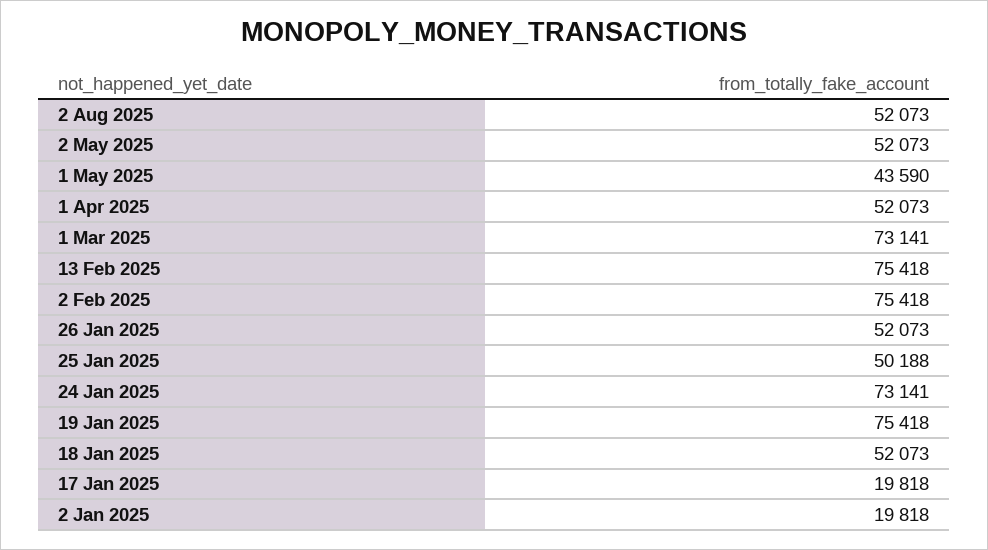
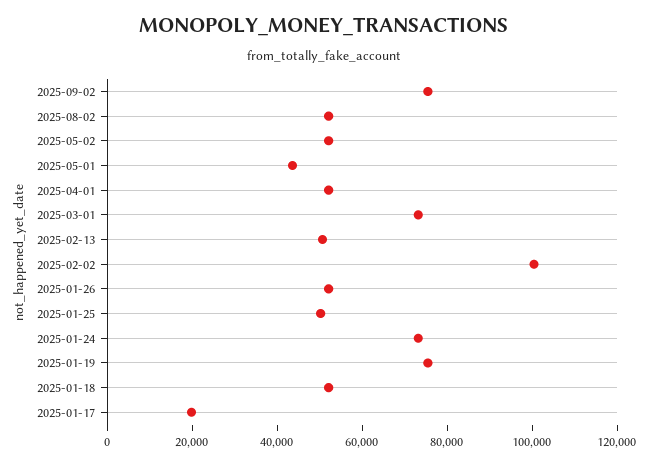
13 Feb 2025: 75418 -> 50000
2 Feb 2025: 75418 -> 100000
2 Jan 2025: 19818 -> none
2025-09-02: none -> 75000

